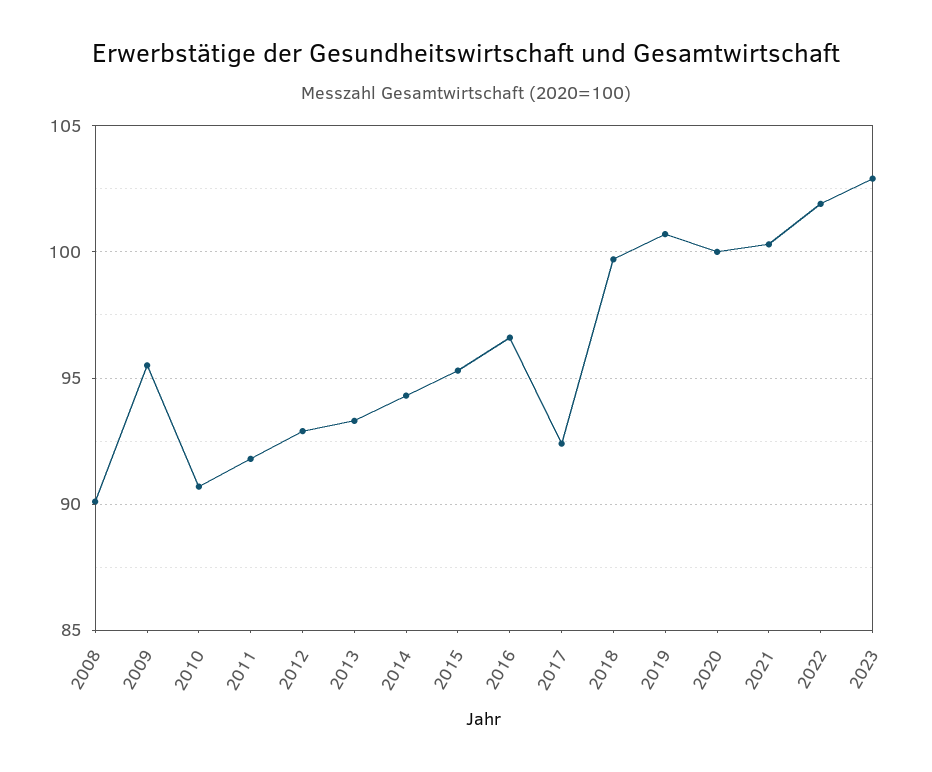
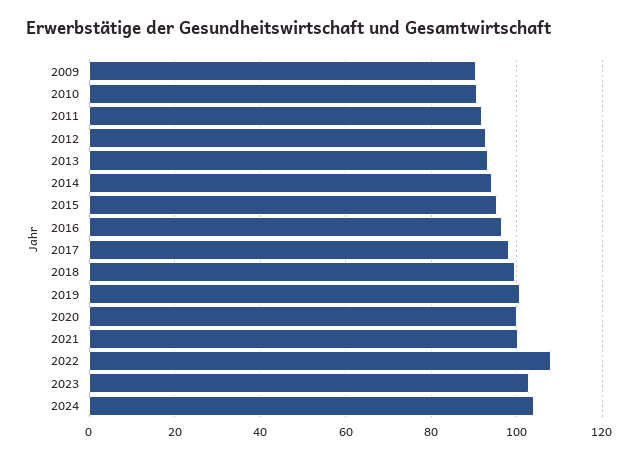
2008: 90 -> none
2009: 95.5 -> 90
2017: 92.5 -> 98
2022: 102 -> 108
2024: none -> 104

